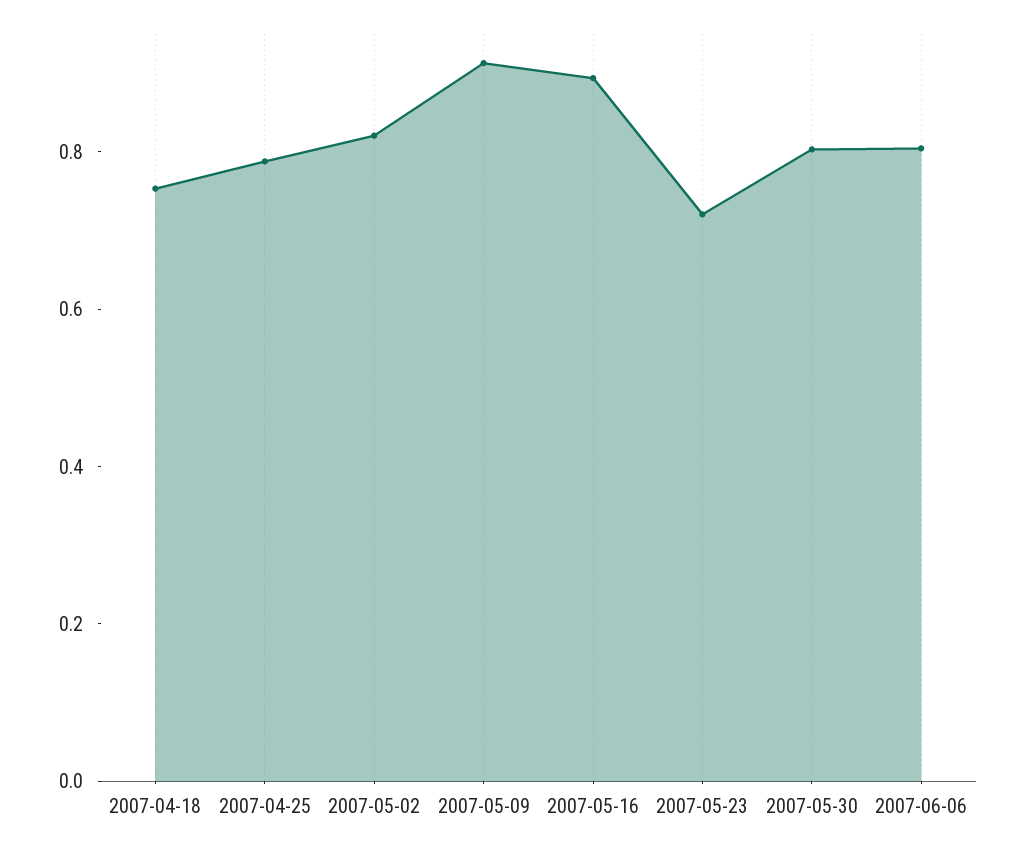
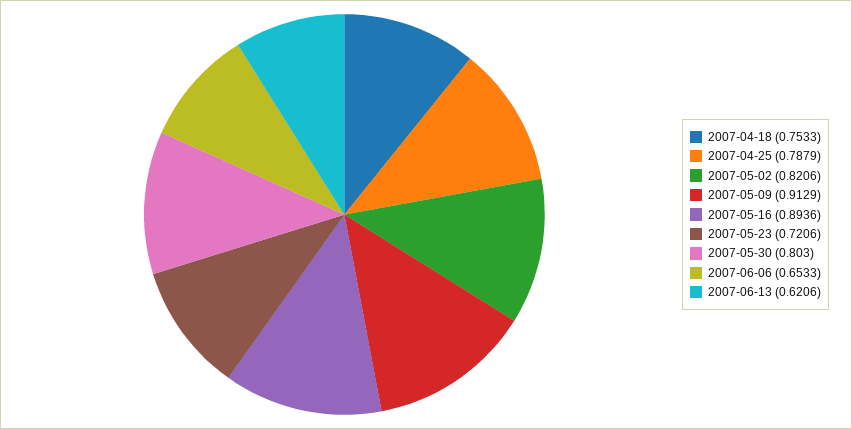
2007-06-06: 0.8 -> 0.6533
2007-06-13: none -> 0.6206

